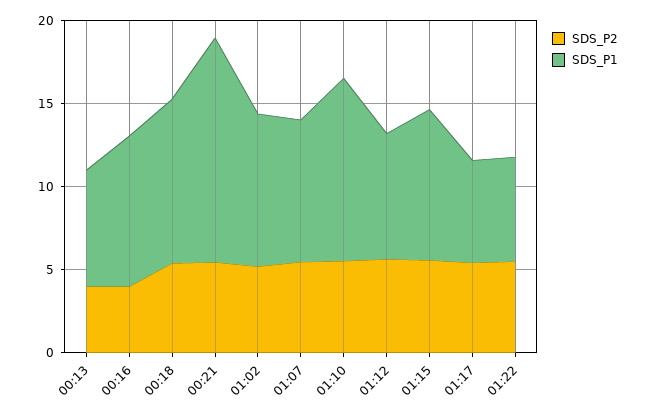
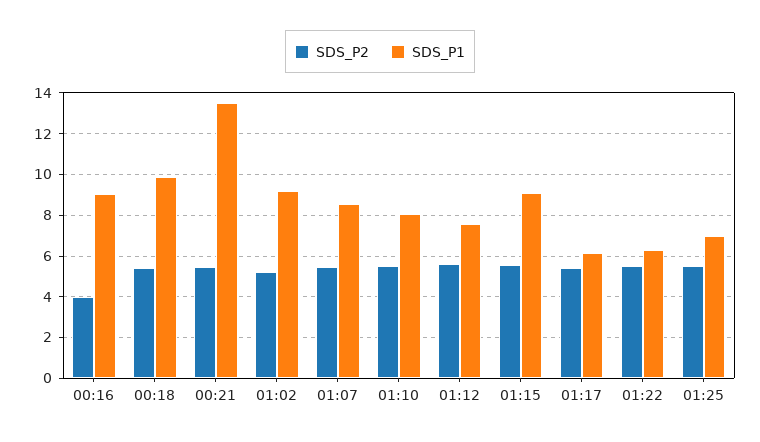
SDS_P2, 00:13: 4 -> none
SDS_P1, 00:13: 7 -> none
SDS_P1, 01:10: 11 -> 8
SDS_P2, 01:25: none -> 5.5
SDS_P1, 01:25: none -> 7

